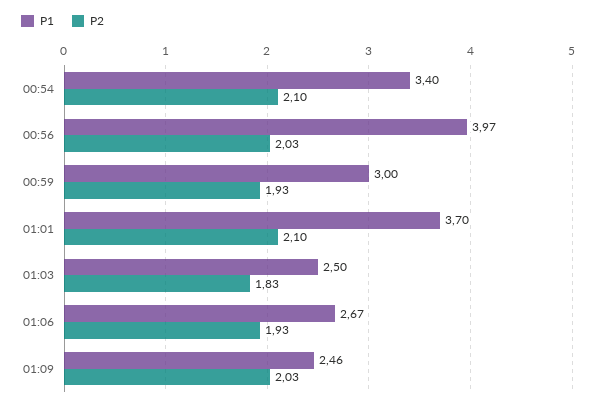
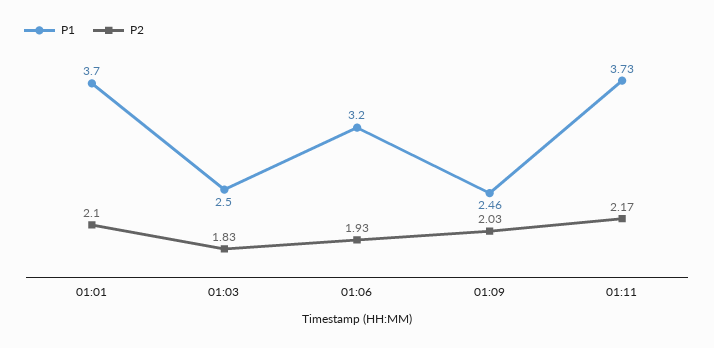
P1, 00:54: 3.4 -> none
P2, 00:54: 2.1 -> none
P1, 00:56: 3.97 -> none
P2, 00:56: 2.03 -> none
P1, 00:59: 3 -> none
P2, 00:59: 1.93 -> none
P1, 01:06: 2.67 -> 3.2
P1, 01:11: none -> 3.73
P2, 01:11: none -> 2.17

